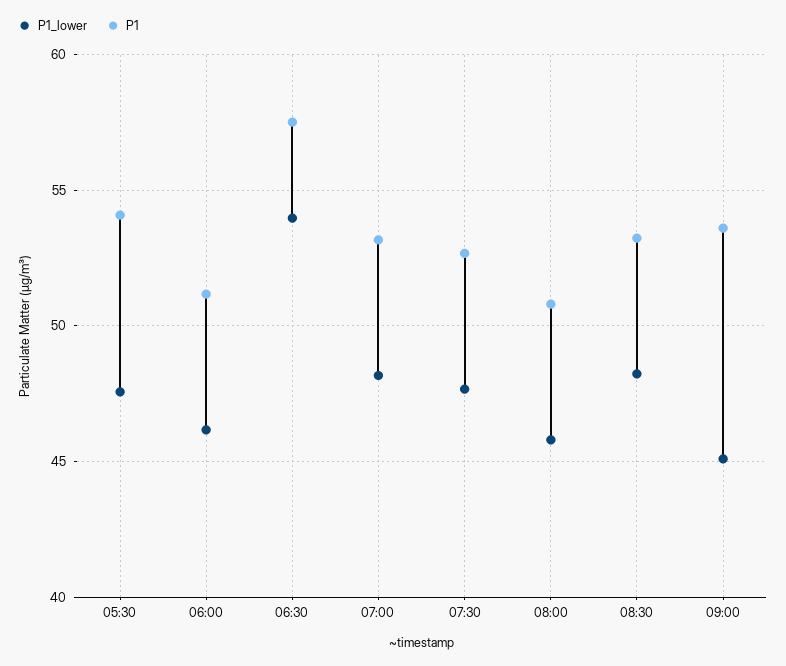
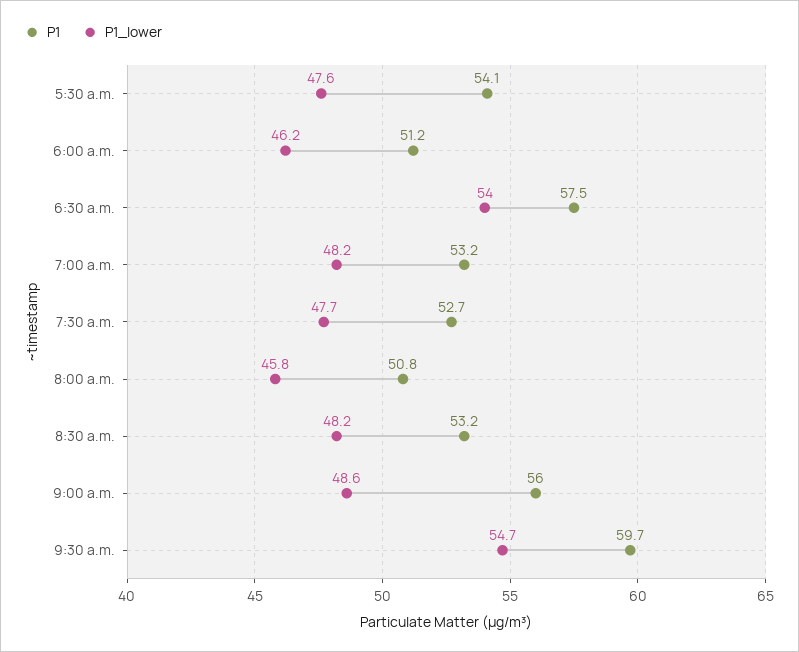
P1_lower, 09:00: 45 -> 48.6
P1, 09:00: 53.5 -> 56
P1, 9:30 a.m.: none -> 59.7
P1_lower, 9:30 a.m.: none -> 54.7

